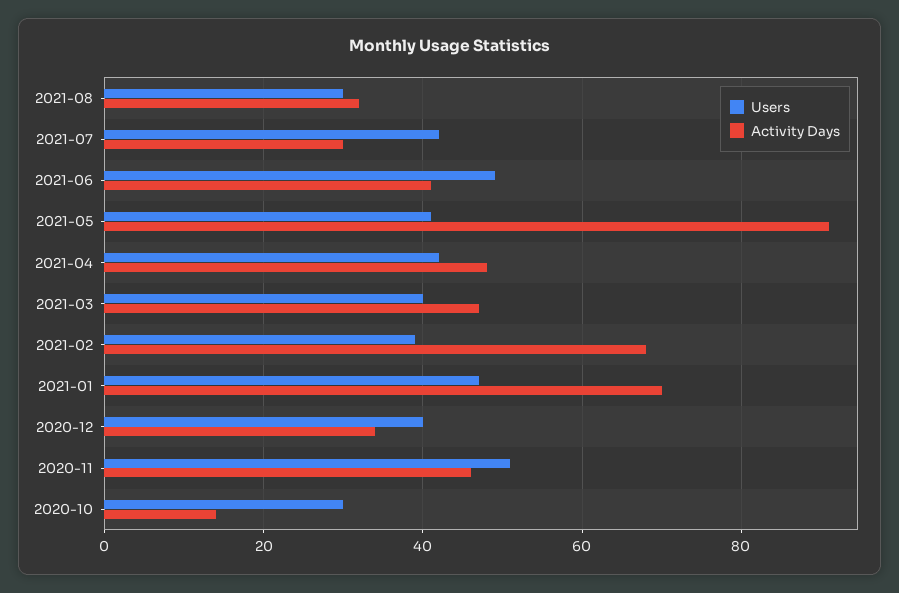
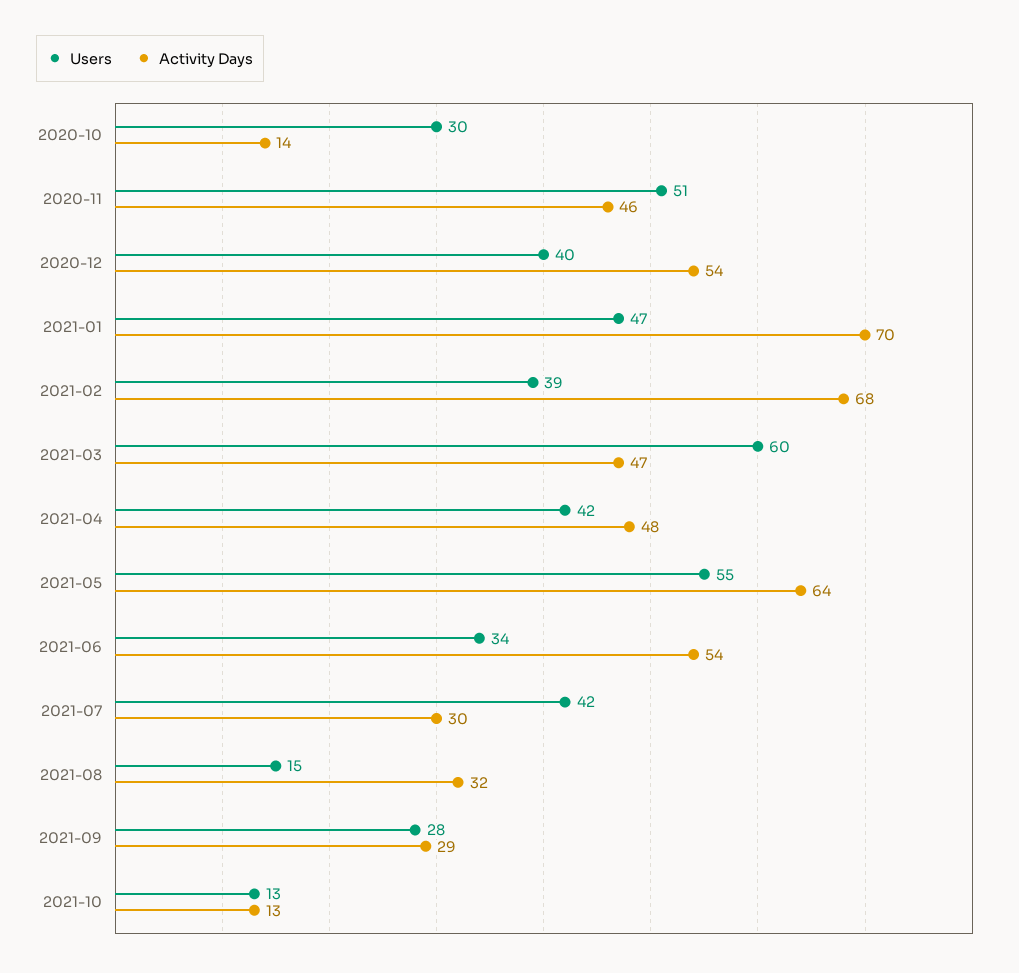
Users, 2021-08: 30 -> 15
Users, 2021-06: 50 -> 34
Activity Days, 2021-06: 40 -> 54
Users, 2021-05: 40 -> 55
Activity Days, 2021-05: 90 -> 64
Users, 2021-03: 40 -> 60
Activity Days, 2020-12: 35 -> 54
Users, 2021-09: none -> 28
Activity Days, 2021-09: none -> 29
Users, 2021-10: none -> 13
Activity Days, 2021-10: none -> 13

